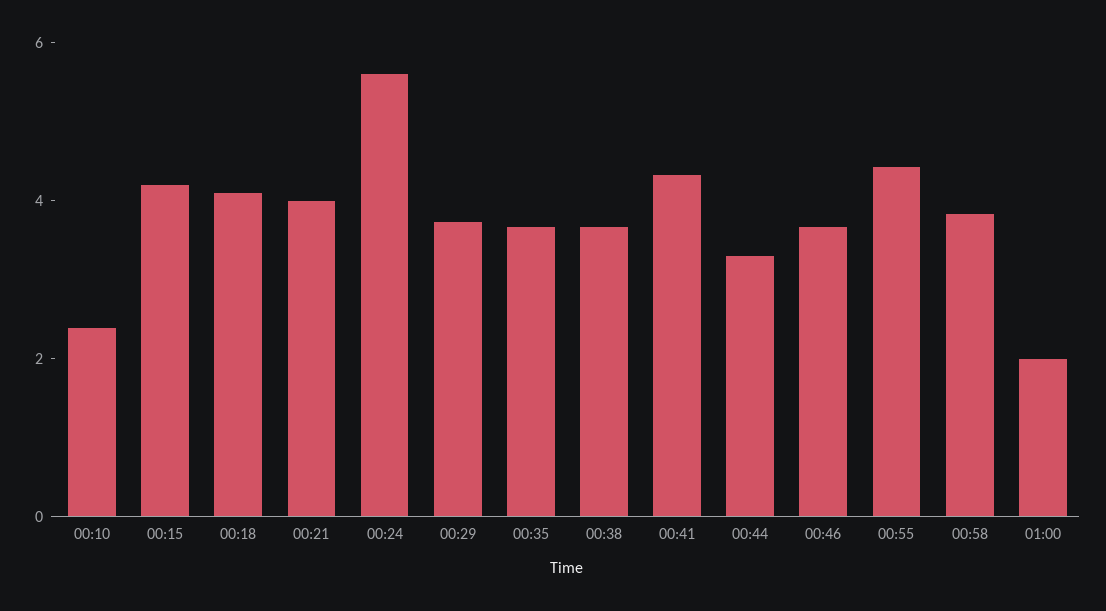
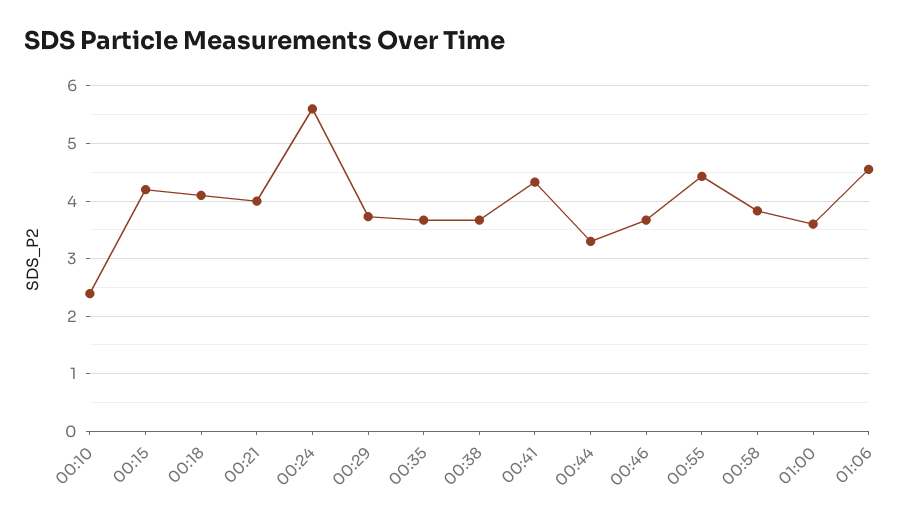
01:00: 2 -> 3.6
01:06: none -> 4.6

